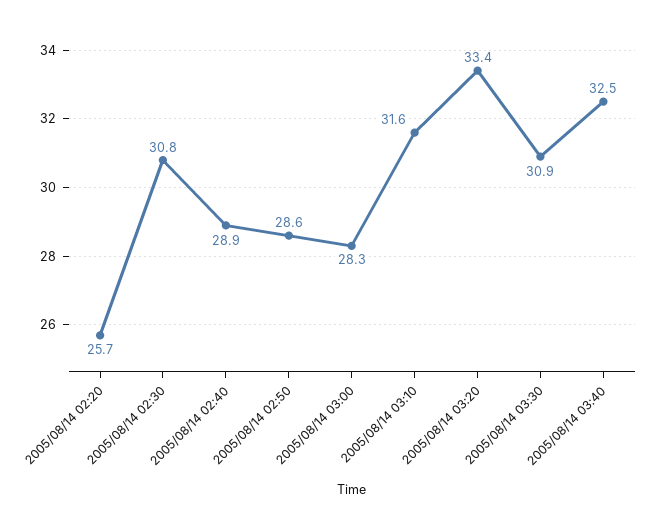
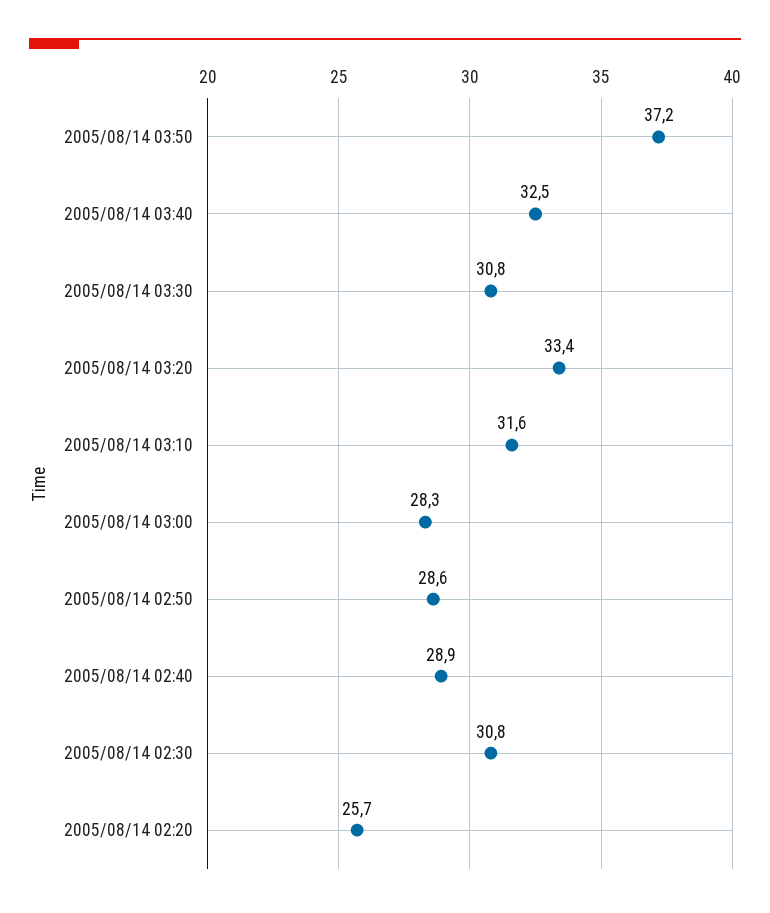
2005/08/14 03:30: 30.9 -> 30.8
2005/08/14 03:50: none -> 37.2

